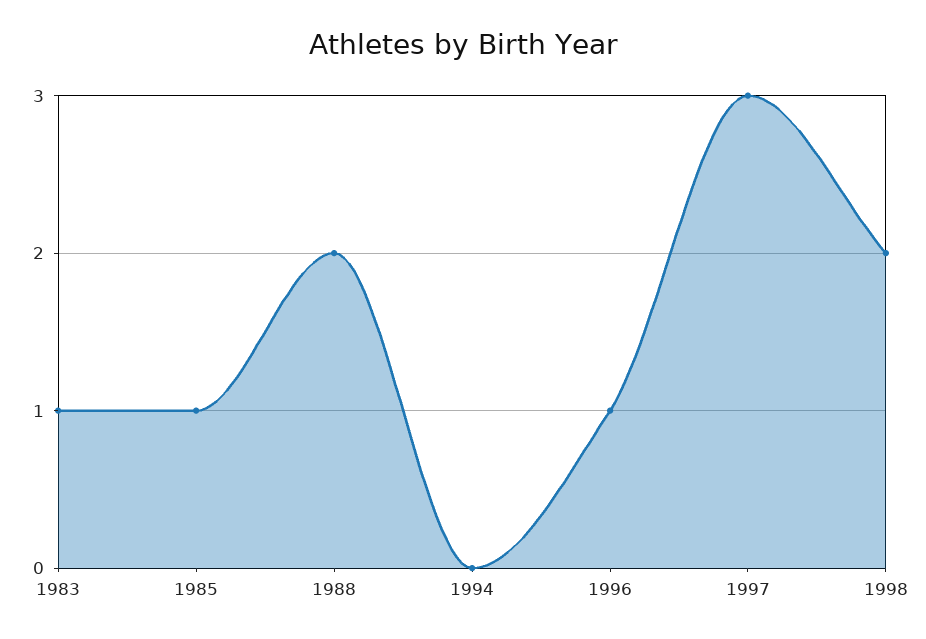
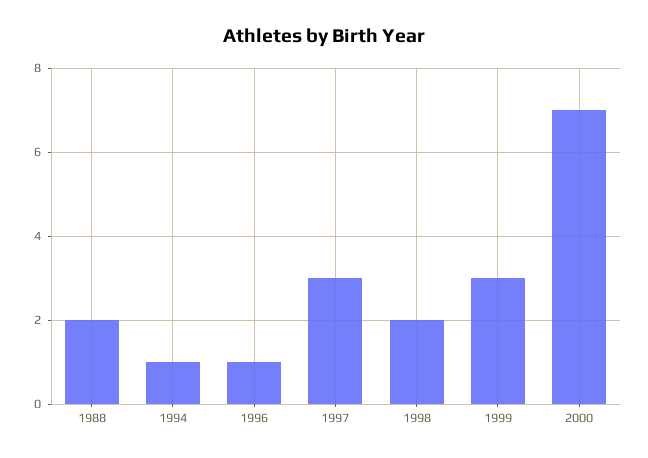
1983: 1 -> none
1985: 1 -> none
1994: 0 -> 1
1999: none -> 3
2000: none -> 7

